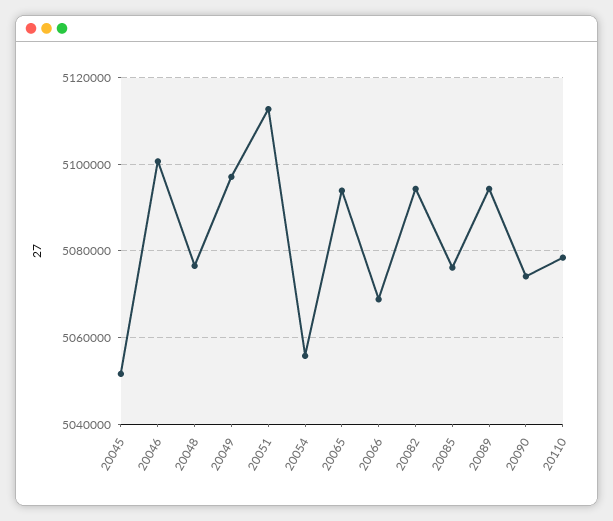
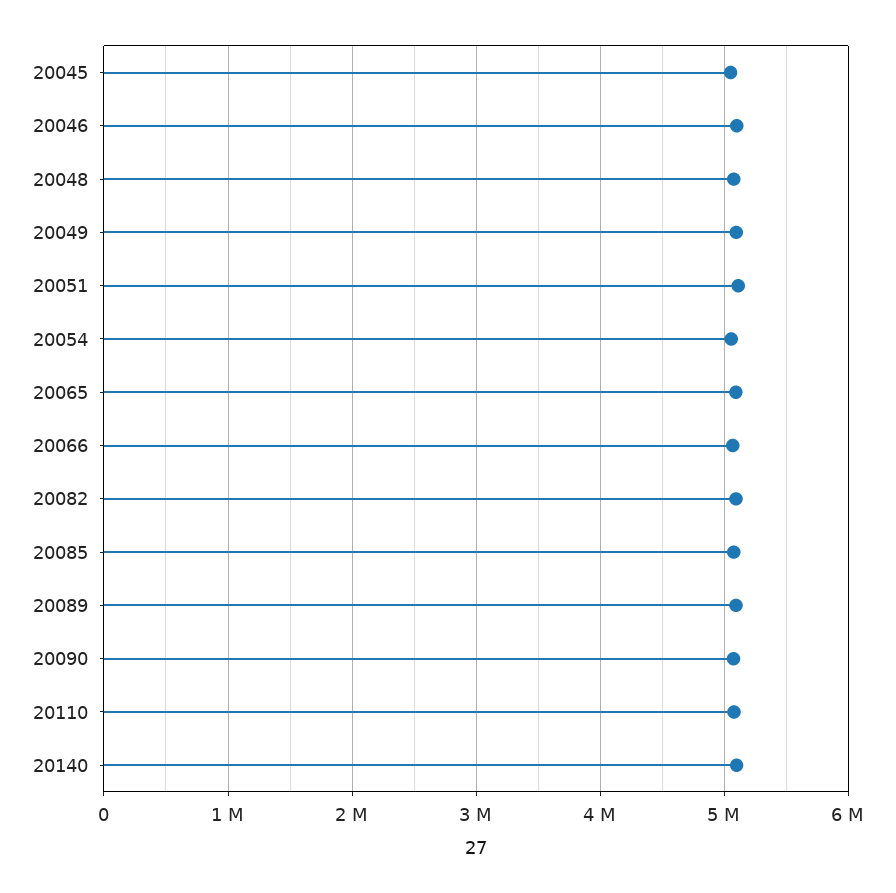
20140: none -> 5100000

